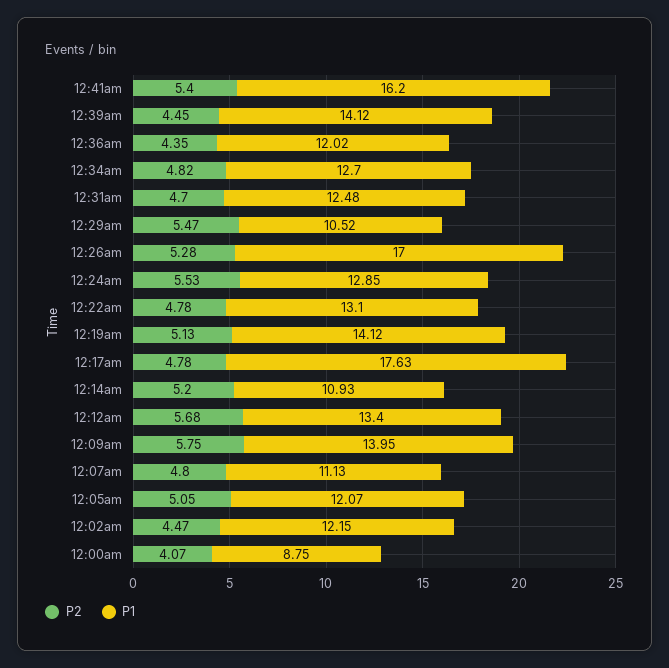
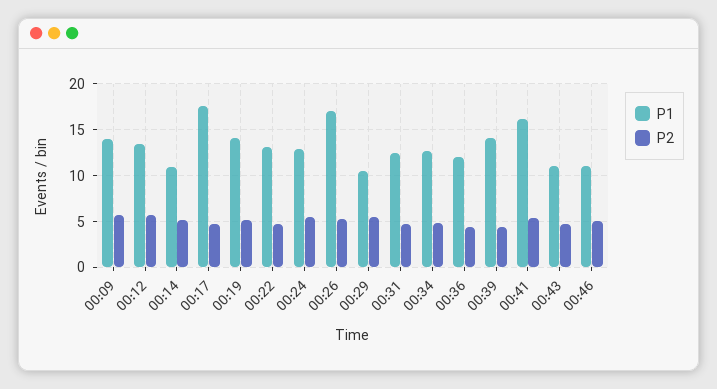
P2, 12:07am: 4.8 -> none
P1, 12:07am: 11.13 -> none
P2, 12:05am: 5.05 -> none
P1, 12:05am: 12.07 -> none
P2, 12:02am: 4.47 -> none
P1, 12:02am: 12.15 -> none
P2, 12:00am: 4.07 -> none
P1, 12:00am: 8.75 -> none
P1, 00:43: none -> 11
P2, 00:43: none -> 5
P1, 00:46: none -> 11
P2, 00:46: none -> 5

